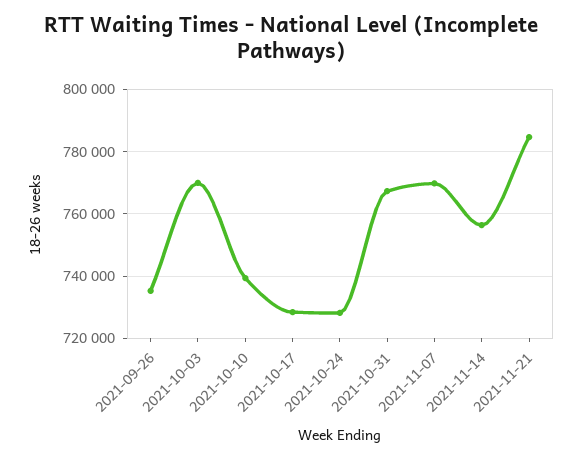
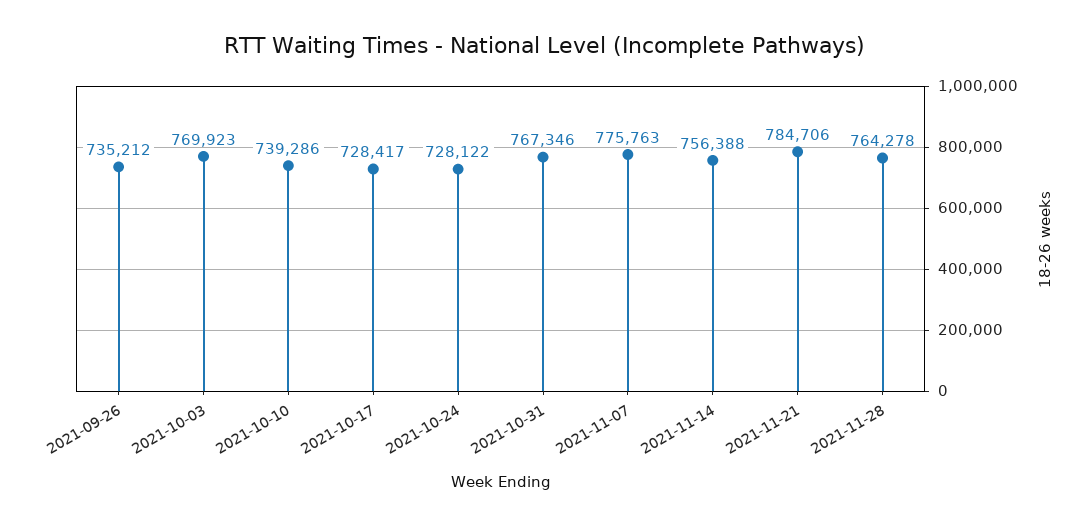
2021-11-07: 770000 -> 775763
2021-11-28: none -> 764278

